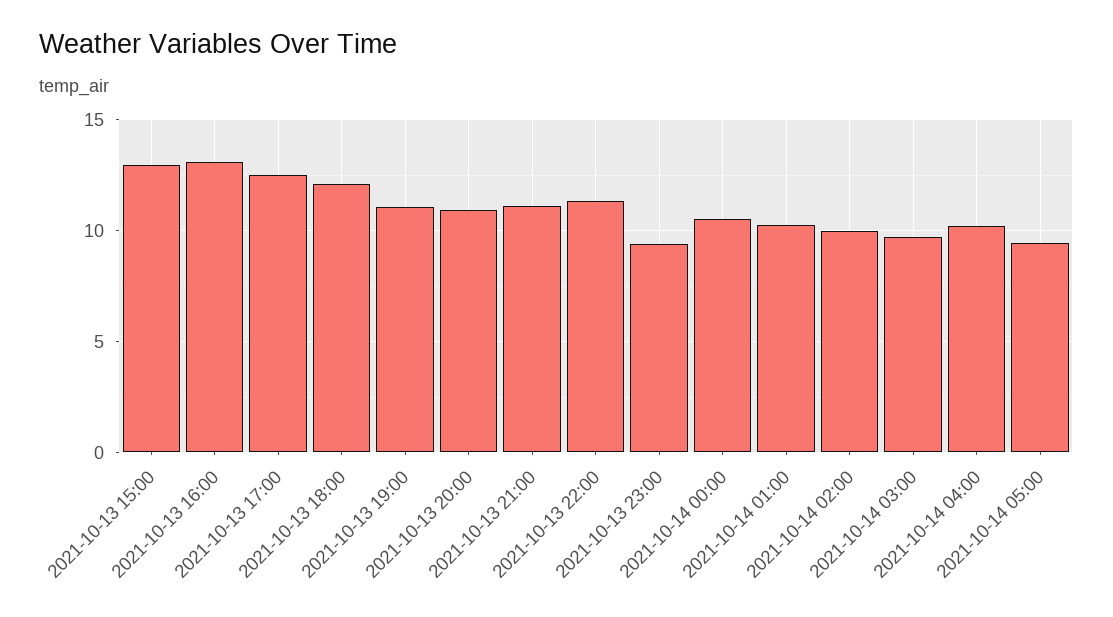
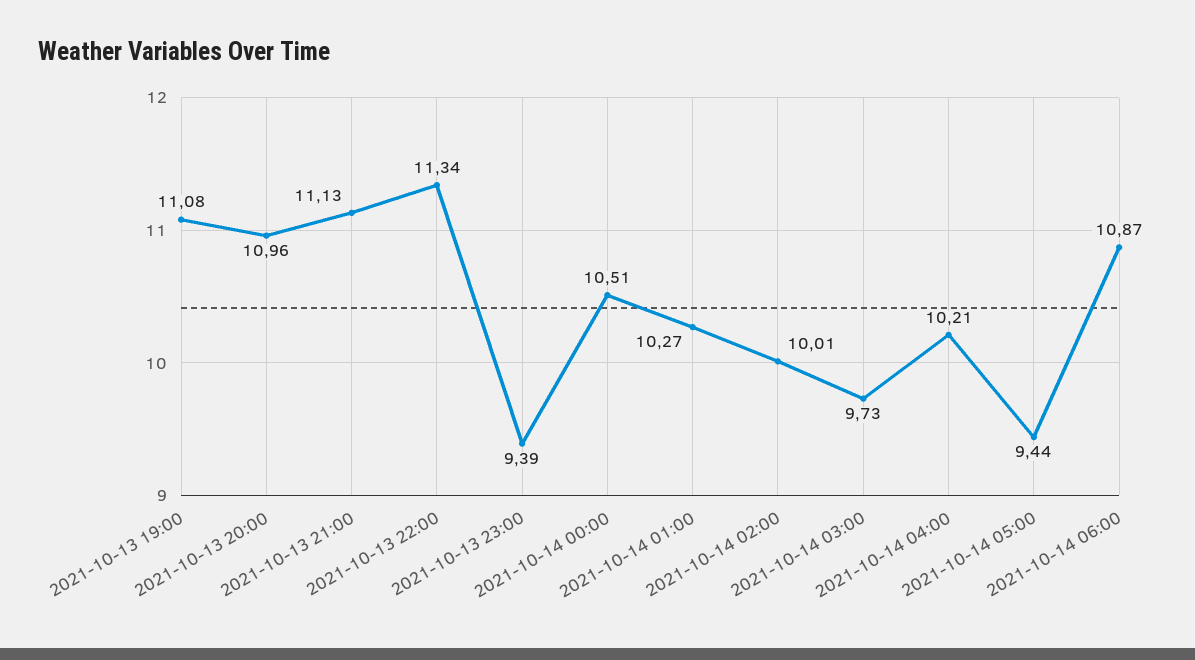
2021-10-13 15:00: 13 -> none
2021-10-13 16:00: 13 -> none
2021-10-13 17:00: 12.5 -> none
2021-10-13 18:00: 12 -> none
2021-10-14 06:00: none -> 10.87

